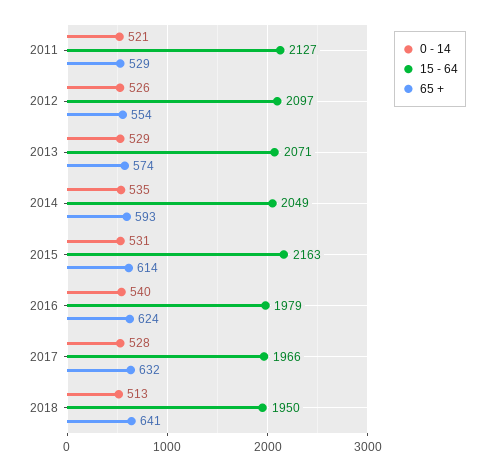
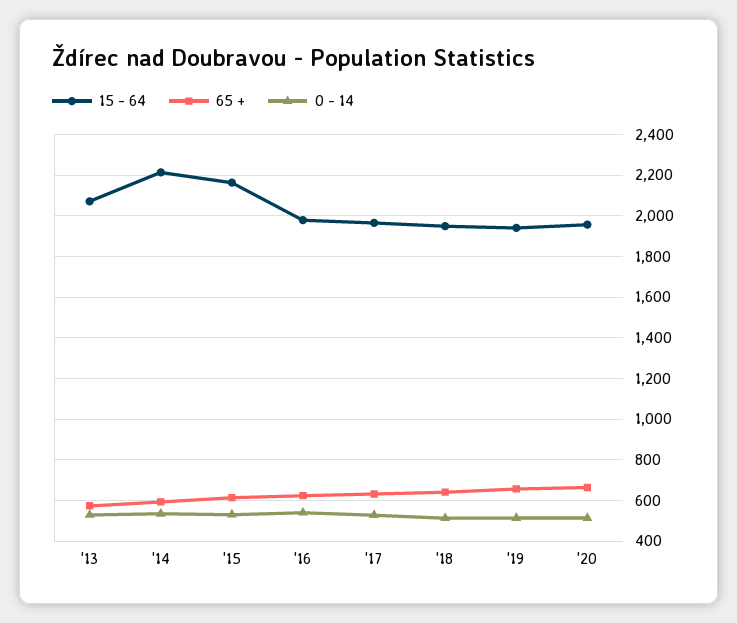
0 - 14, 2011: 521 -> none
15 - 64, 2011: 2127 -> none
65 +, 2011: 529 -> none
0 - 14, 2012: 526 -> none
15 - 64, 2012: 2097 -> none
65 +, 2012: 554 -> none
15 - 64, 2014: 2049 -> 2200
15 - 64, '19: none -> 1950
65 +, '19: none -> 650
0 - 14, '19: none -> 500
15 - 64, '20: none -> 1950
65 +, '20: none -> 650
0 - 14, '20: none -> 500

